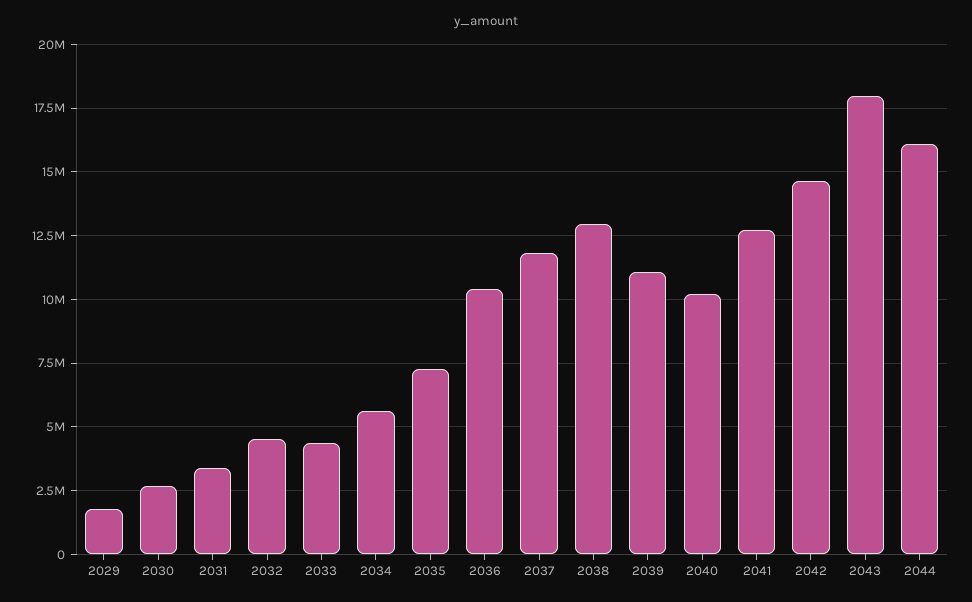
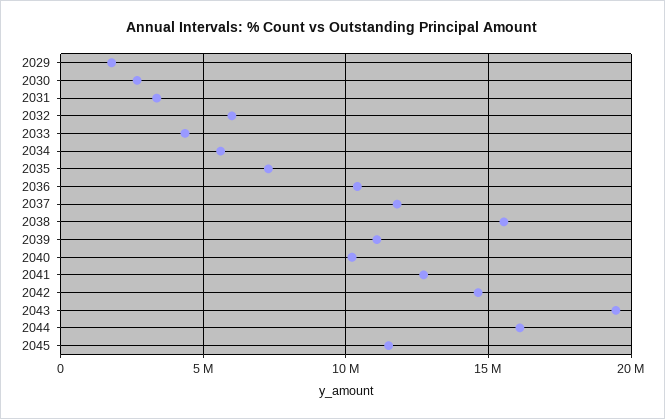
2032: 4500000 -> 6000000
2038: 13000000 -> 15500000
2043: 18000000 -> 19500000
2045: none -> 11500000

